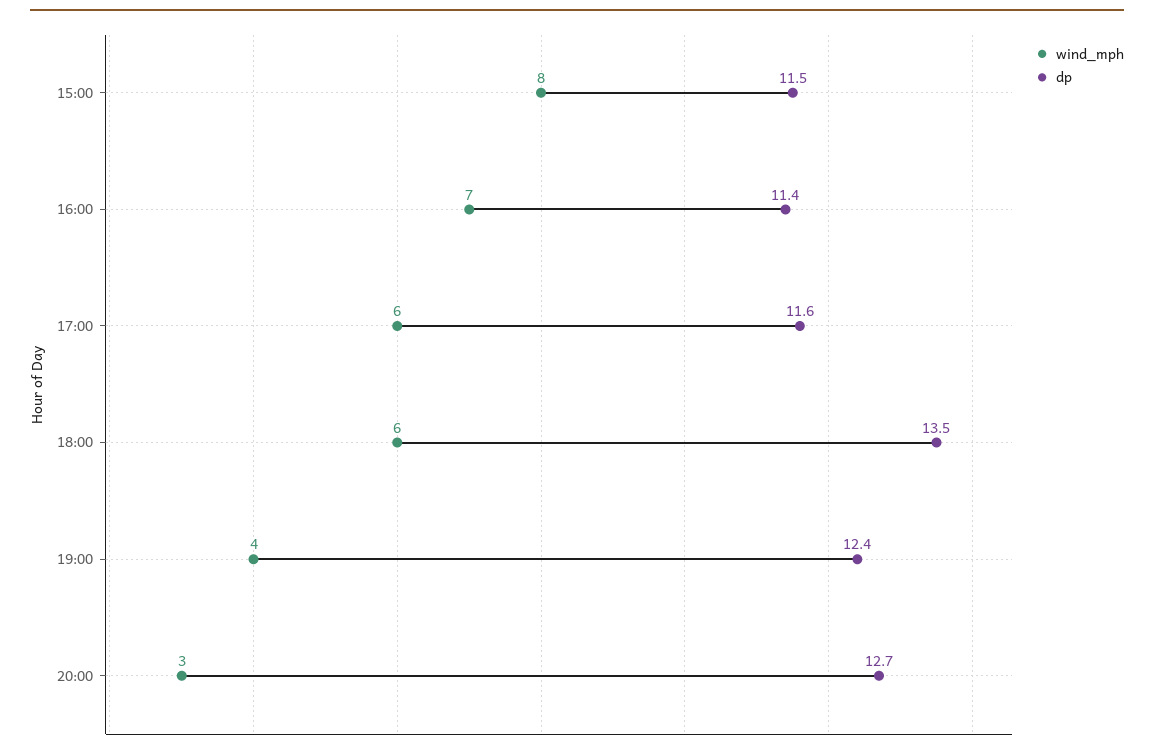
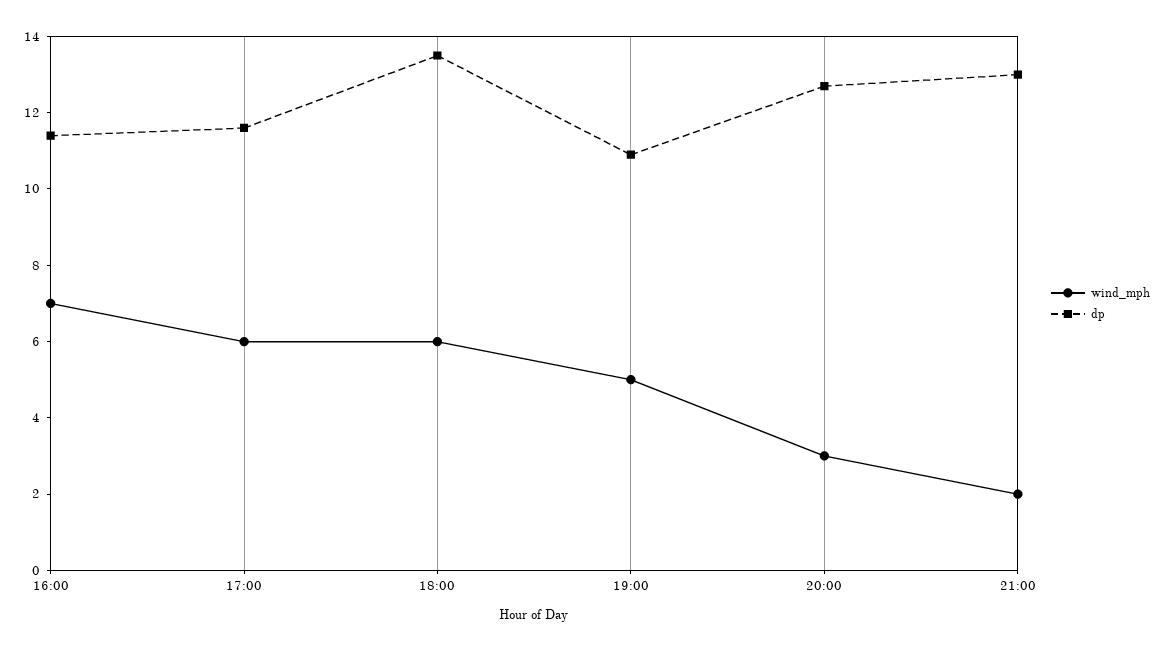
wind_mph, 15:00: 8 -> none
dp, 15:00: 11.5 -> none
wind_mph, 19:00: 4 -> 5
dp, 19:00: 12.4 -> 11
wind_mph, 21:00: none -> 2
dp, 21:00: none -> 13

